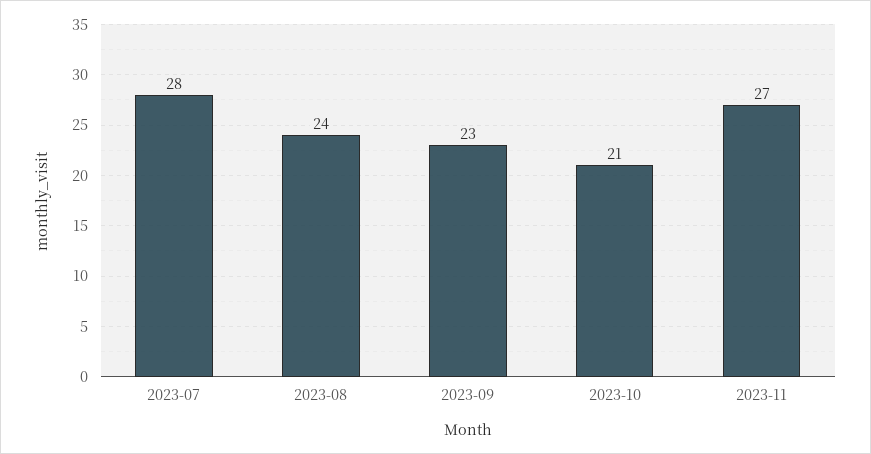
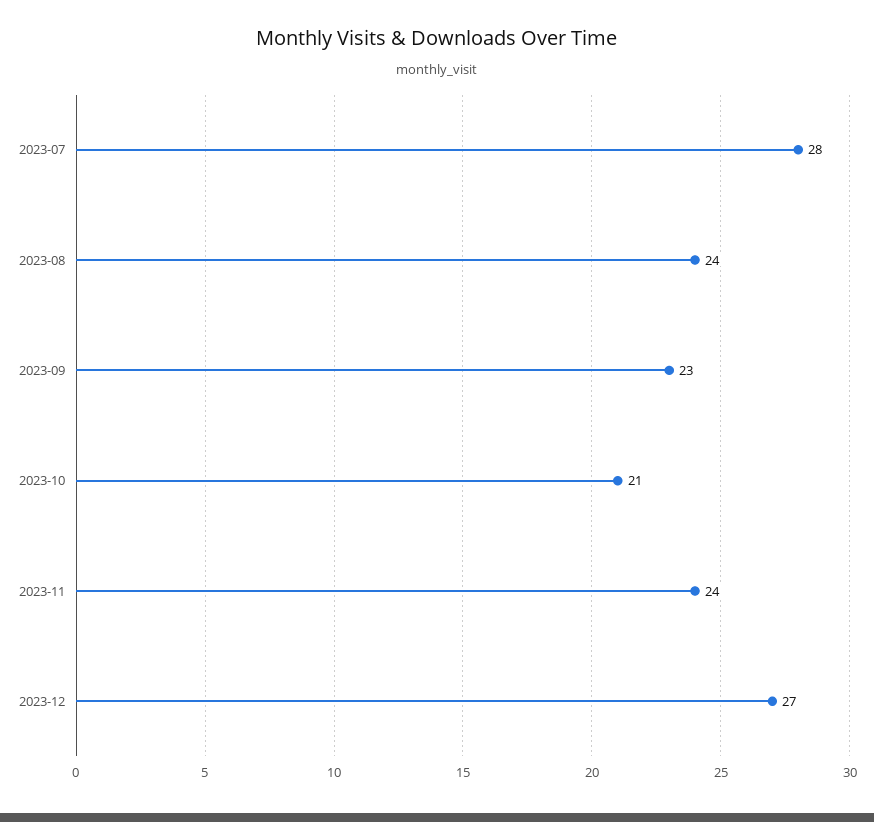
2023-11: 27 -> 24
2023-12: none -> 27

